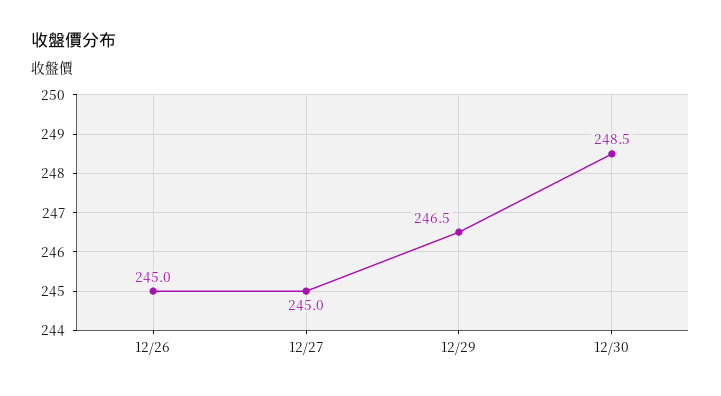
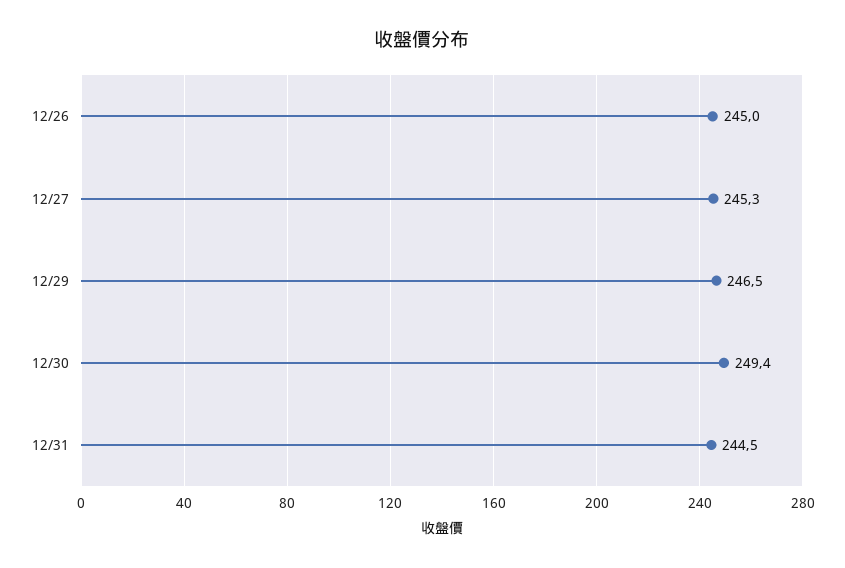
12/27: 245 -> 245.3
12/30: 248.5 -> 249.4
12/31: none -> 244.5

